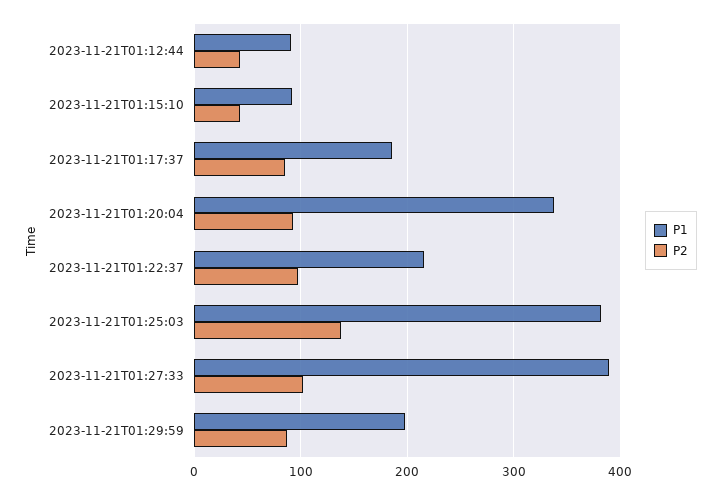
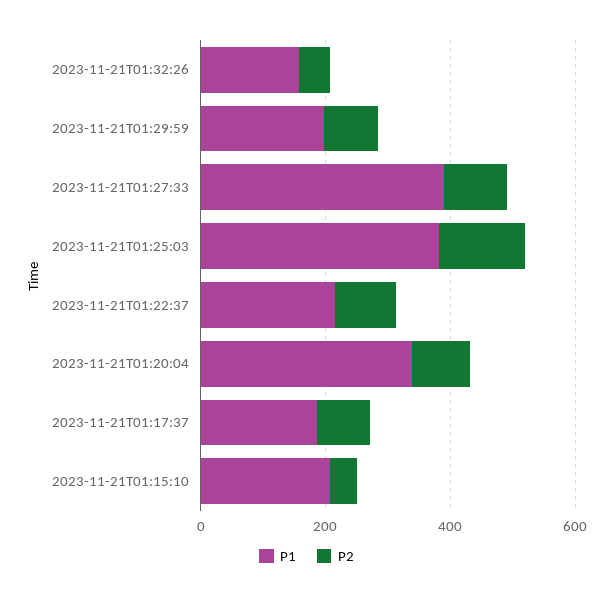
P1, 2023-11-21T01:12:44: 90 -> none
P2, 2023-11-21T01:12:44: 40 -> none
P1, 2023-11-21T01:15:10: 90 -> 200
P1, 2023-11-21T01:32:26: none -> 150
P2, 2023-11-21T01:32:26: none -> 50

